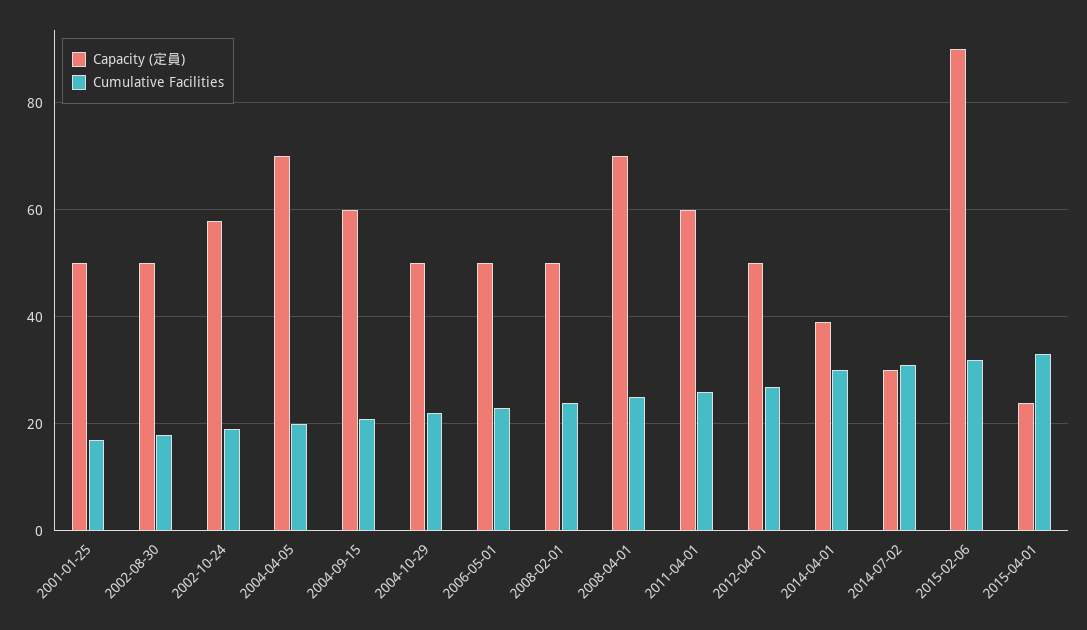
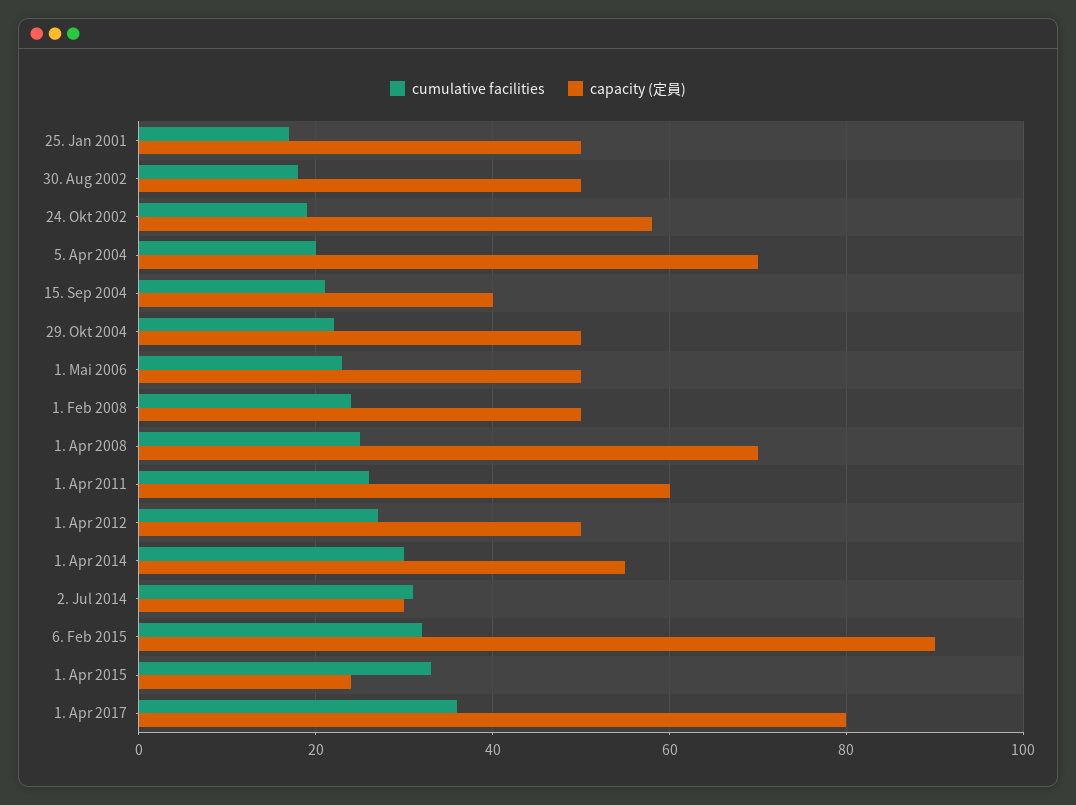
Capacity (定員), 2004-09-15: 60 -> 40
Capacity (定員), 2014-04-01: 40 -> 55
Cumulative Facilities, 1. Apr 2017: none -> 35
Capacity (定員), 1. Apr 2017: none -> 80

